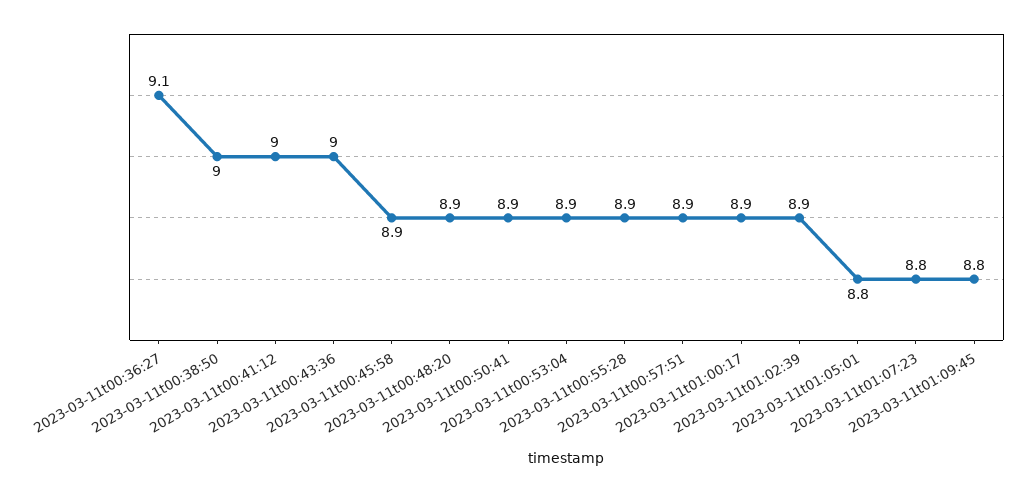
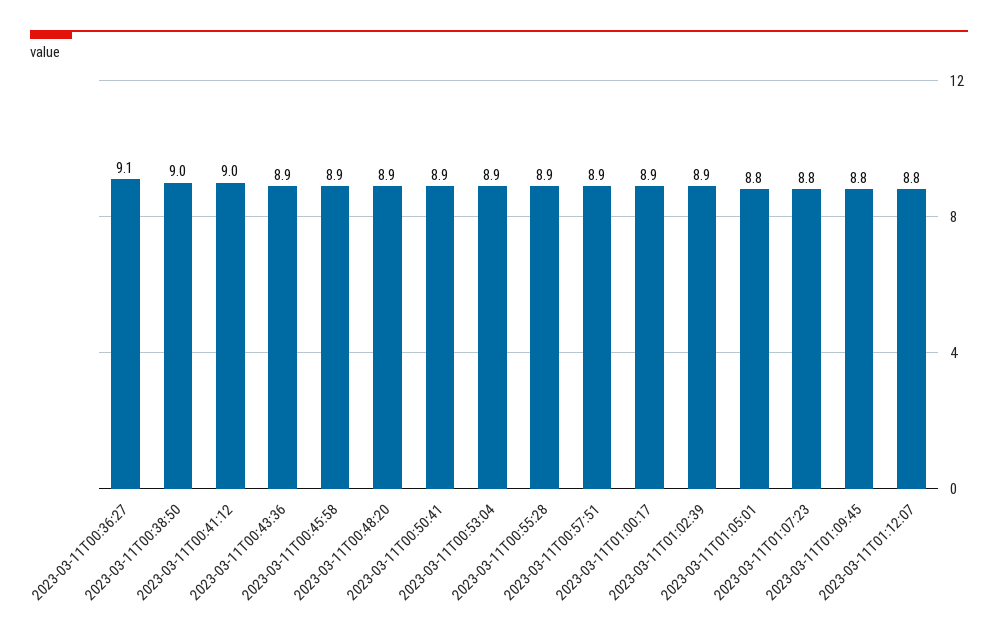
2023-03-11t00:43:36: 9 -> 8.9
2023-03-11T01:12:07: none -> 8.8

